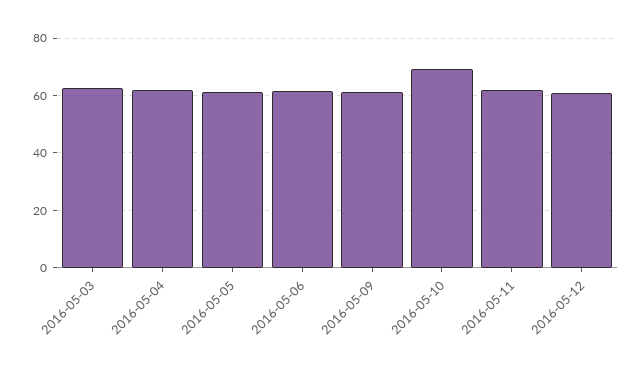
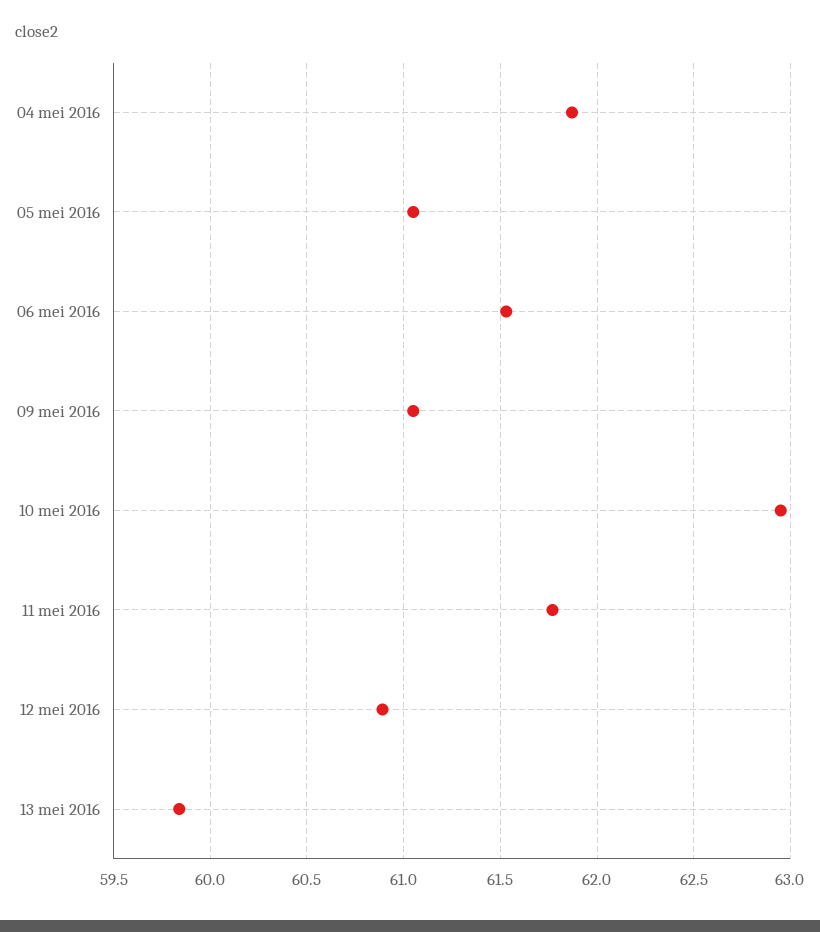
2016-05-03: 62.5 -> none
2016-05-10: 70 -> 62.95
13 mei 2016: none -> 59.85

